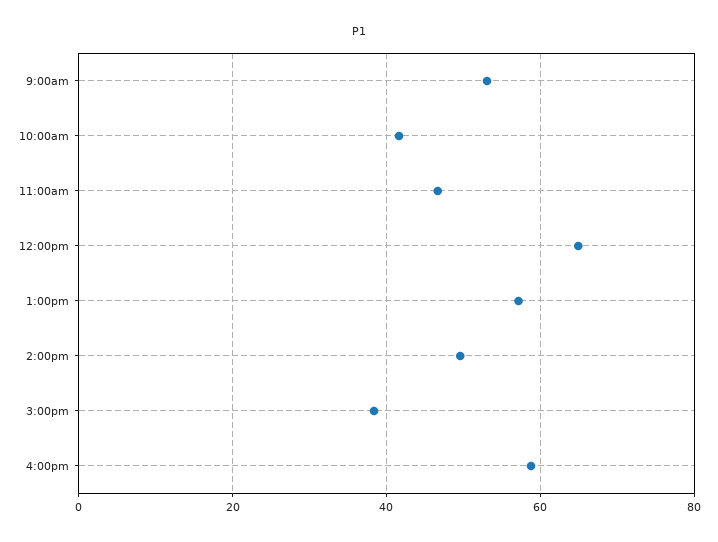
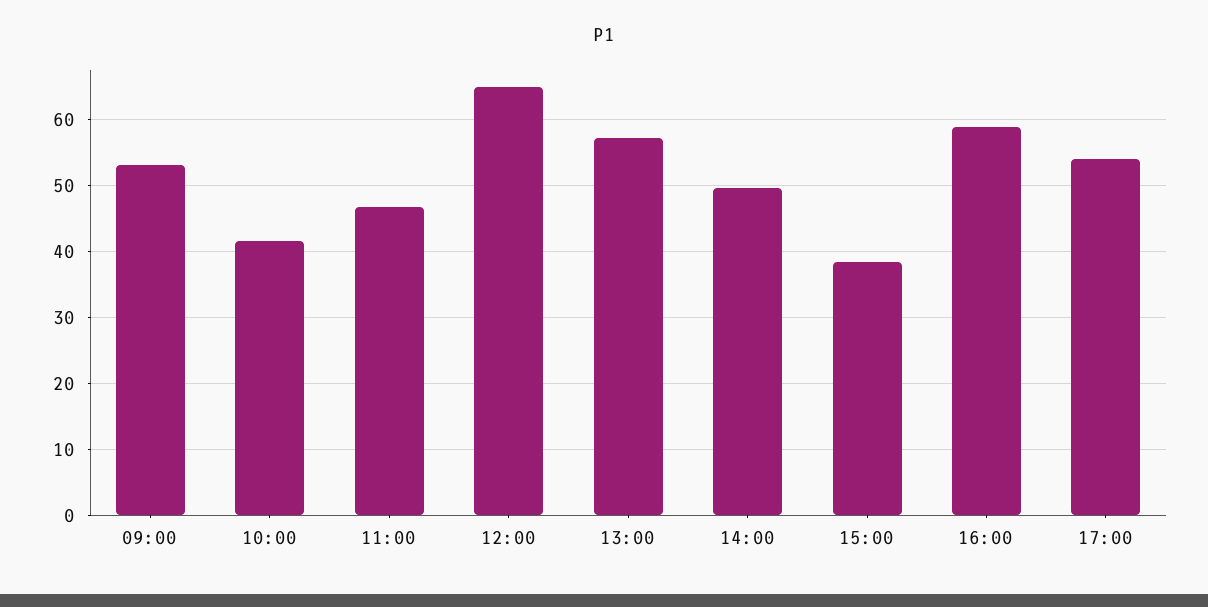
17:00: none -> 54

